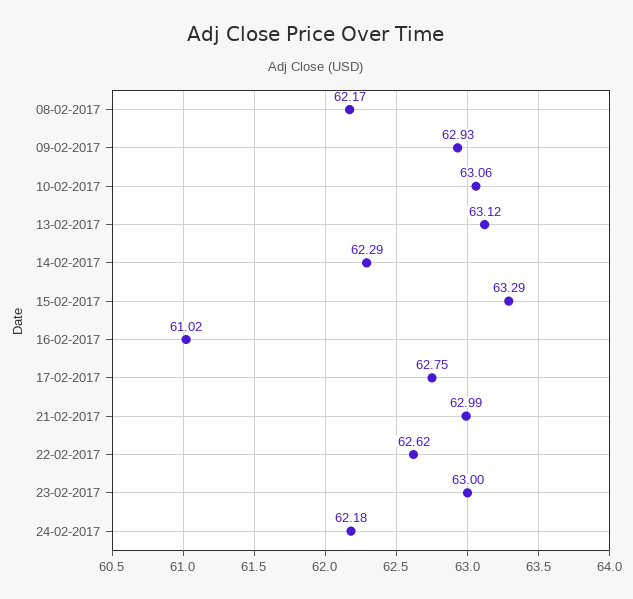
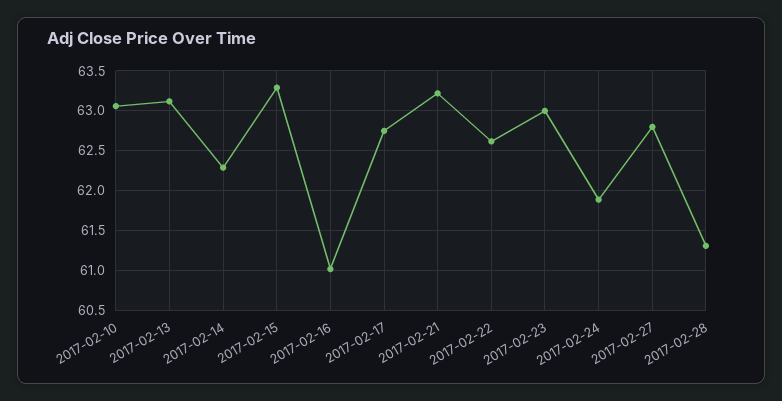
08-02-2017: 62.17 -> none
09-02-2017: 62.93 -> none
21-02-2017: 62.99 -> 63.2
24-02-2017: 62.18 -> 61.9
2017-02-27: none -> 62.8
2017-02-28: none -> 61.3

